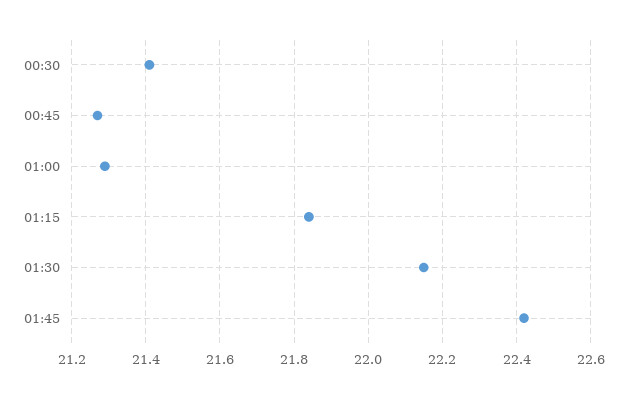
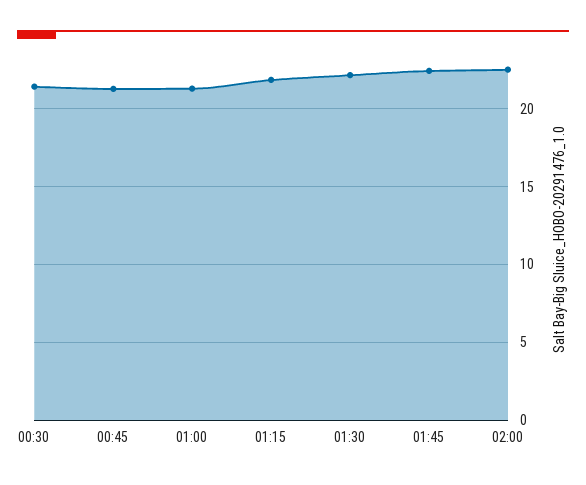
02:00: none -> 22.5

